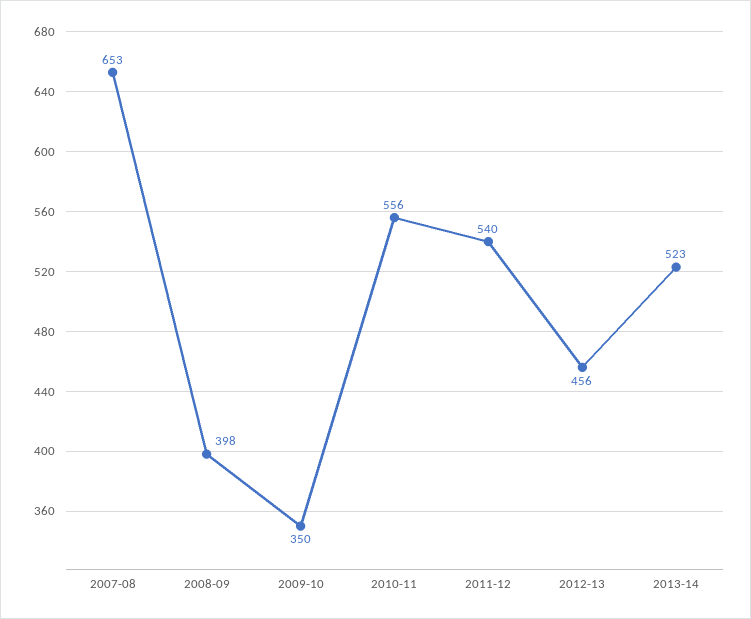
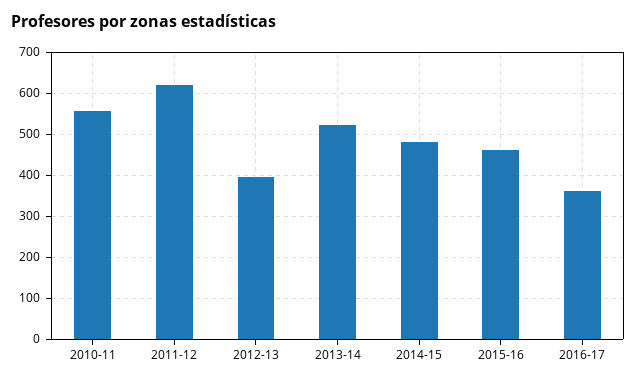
2007-08: 653 -> none
2008-09: 398 -> none
2009-10: 350 -> none
2011-12: 540 -> 620
2012-13: 456 -> 400
2014-15: none -> 480
2015-16: none -> 460
2016-17: none -> 360

